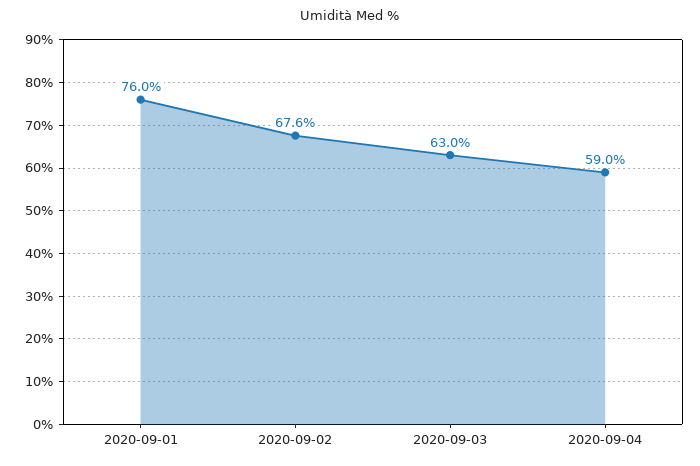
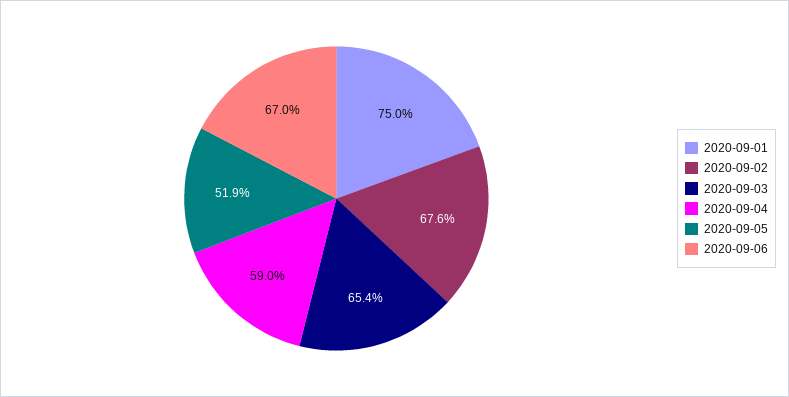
2020-09-01: 76 -> 75
2020-09-03: 63 -> 65.4
2020-09-05: none -> 51.9
2020-09-06: none -> 67

